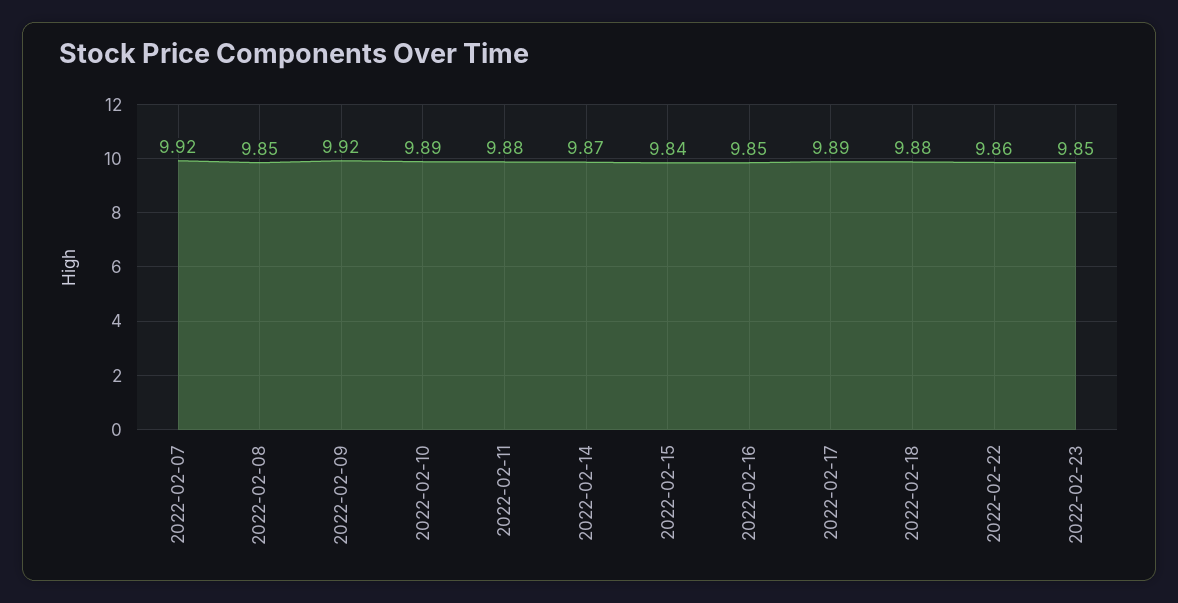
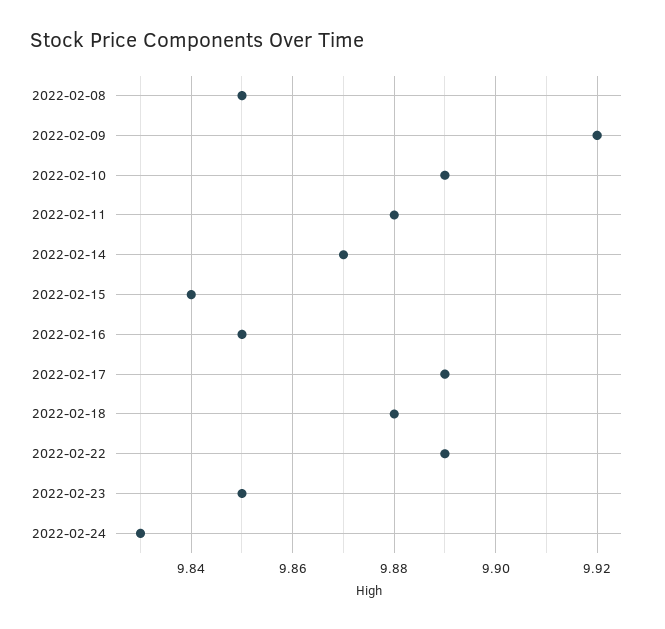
2022-02-07: 9.92 -> none
2022-02-22: 9.86 -> 9.89
2022-02-24: none -> 9.83

